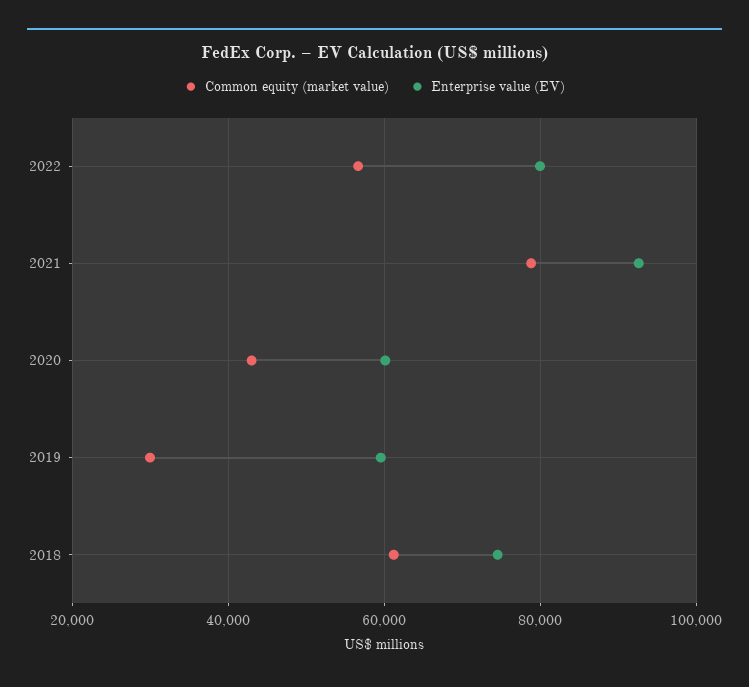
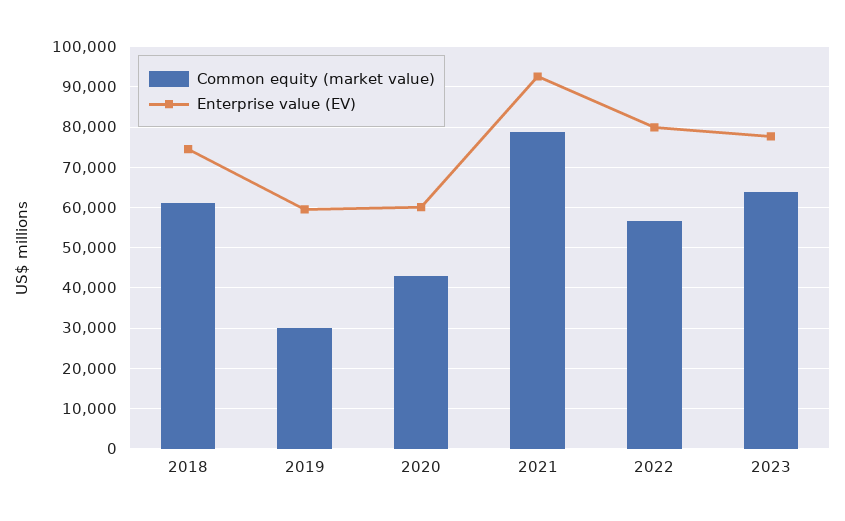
Common equity (market value), 2023: none -> 64000
Enterprise value (EV), 2023: none -> 78000

